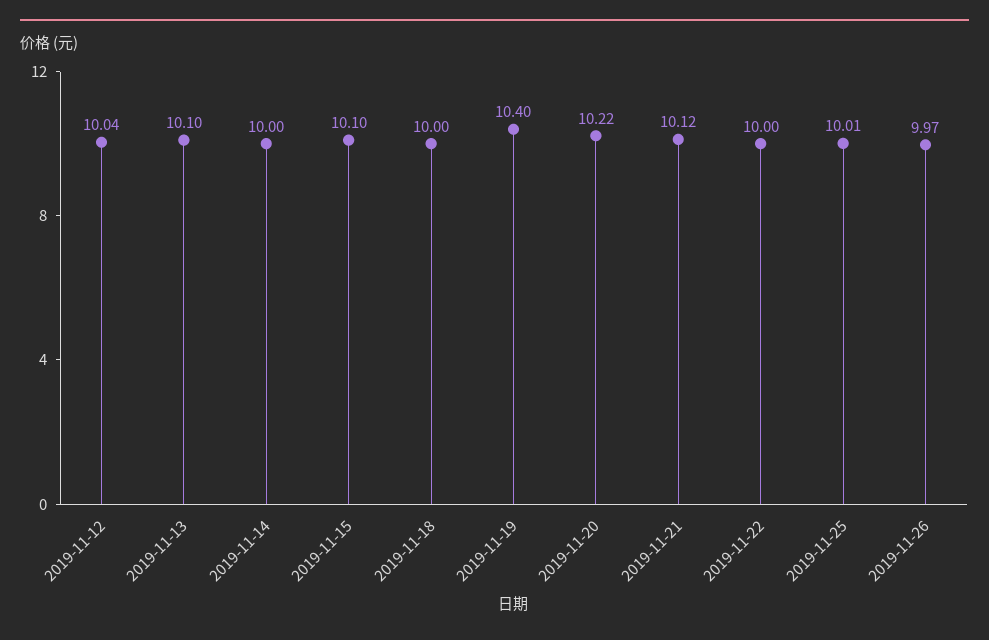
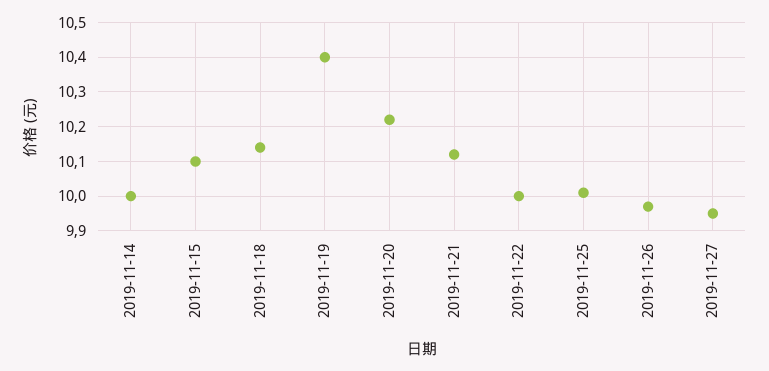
2019-11-12: 10.04 -> none
2019-11-13: 10.1 -> none
2019-11-18: 10 -> 10.15
2019-11-27: none -> 9.95

